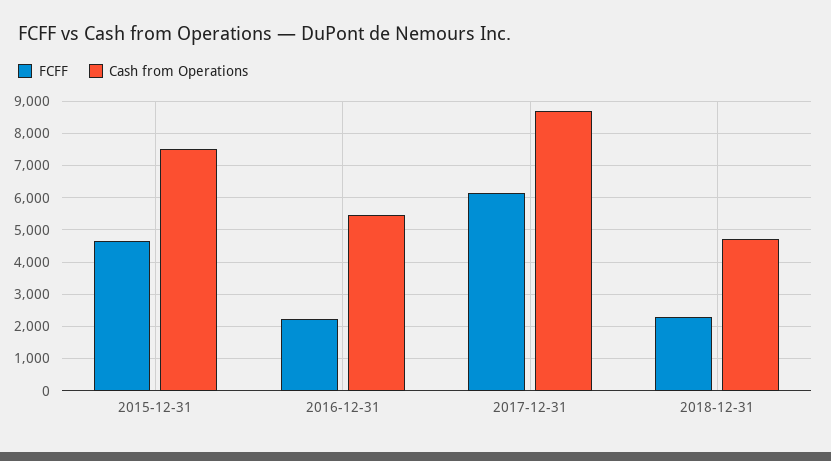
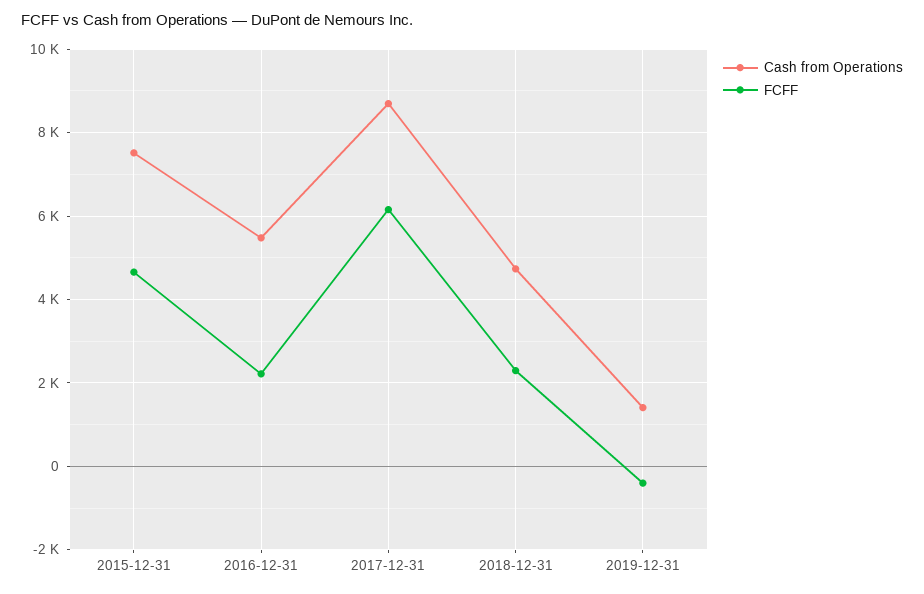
Cash from Operations, 2019-12-31: none -> 1400
FCFF, 2019-12-31: none -> -400

